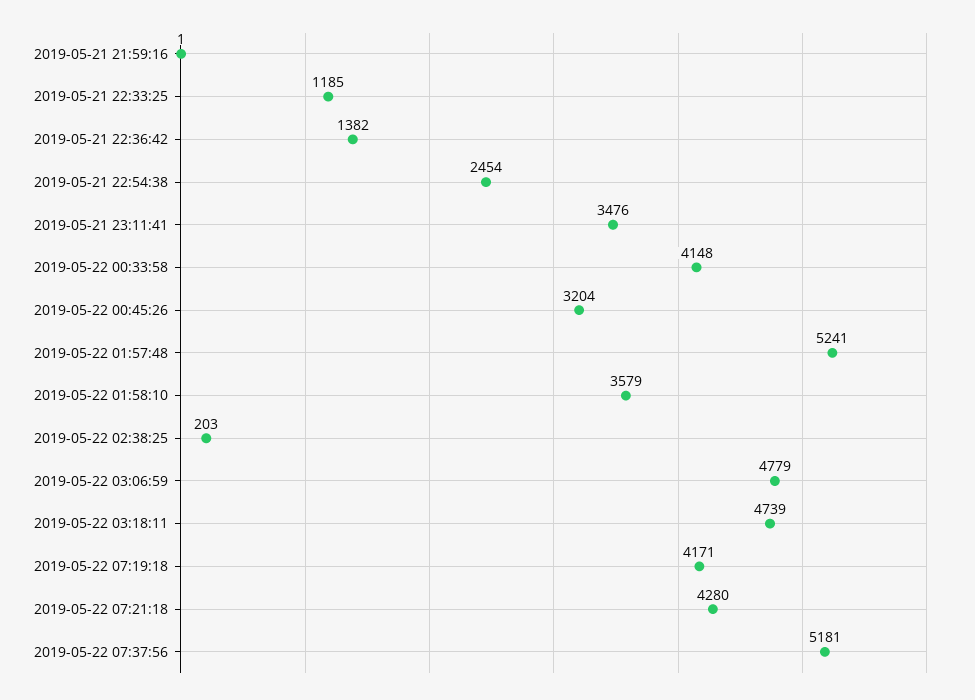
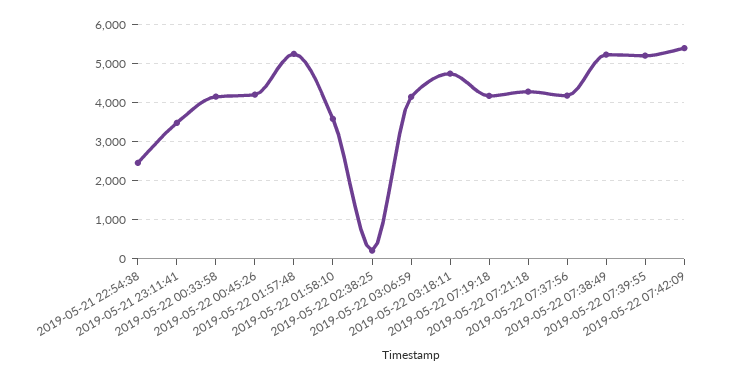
2019-05-21 21:59:16: 1 -> none
2019-05-21 22:33:25: 1185 -> none
2019-05-21 22:36:42: 1382 -> none
2019-05-22 00:45:26: 3204 -> 4200
2019-05-22 03:06:59: 4779 -> 4200
2019-05-22 07:37:56: 5181 -> 4200
2019-05-22 07:38:49: none -> 5200
2019-05-22 07:39:55: none -> 5200
2019-05-22 07:42:09: none -> 5400

